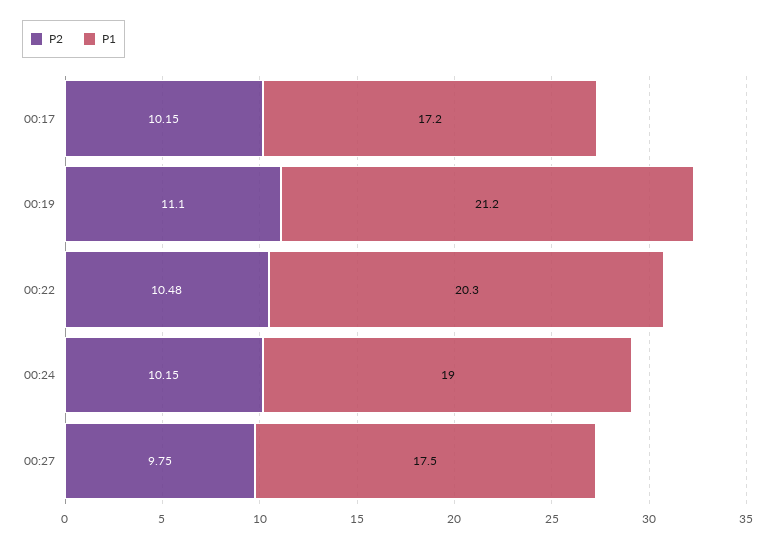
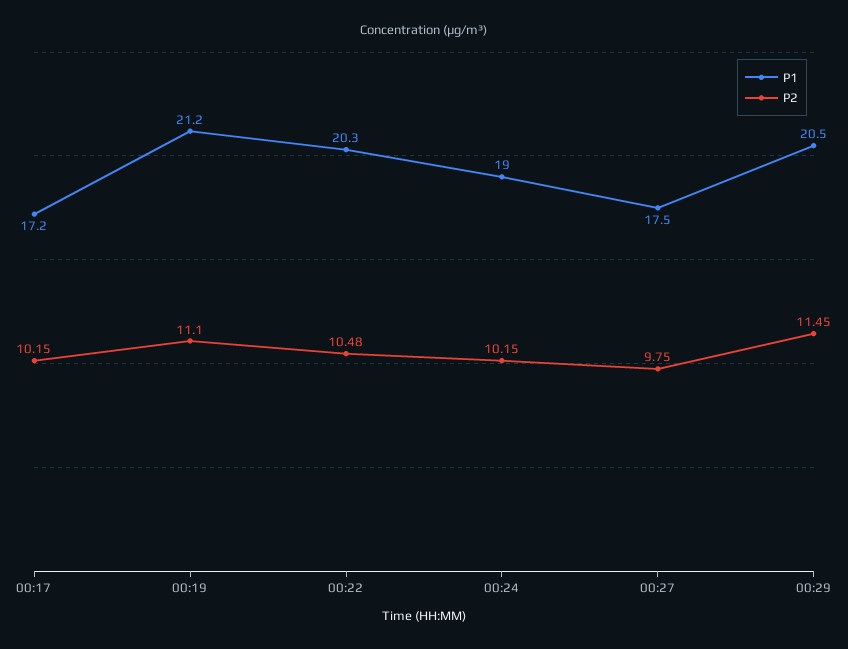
P1, 00:29: none -> 20.5
P2, 00:29: none -> 11.45

